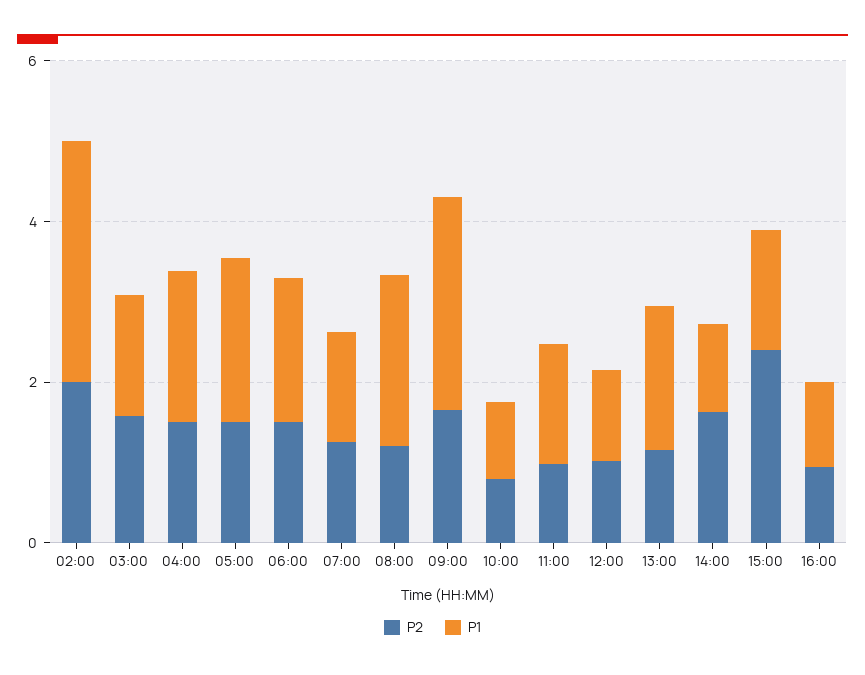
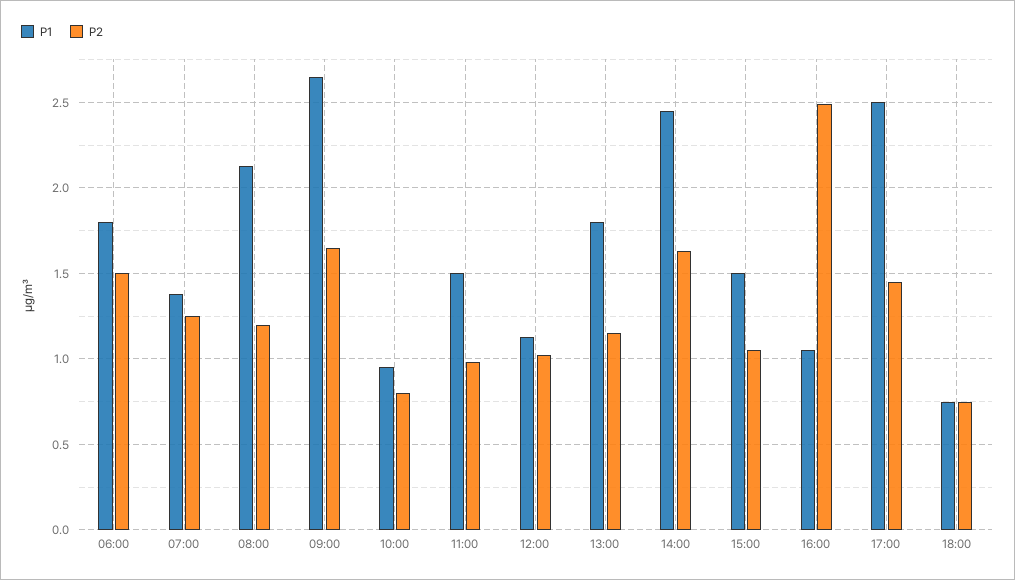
P2, 02:00: 2 -> none
P1, 02:00: 3 -> none
P2, 03:00: 1.5 -> none
P1, 03:00: 1.5 -> none
P2, 04:00: 1.5 -> none
P1, 04:00: 2 -> none
P2, 05:00: 1.5 -> none
P1, 05:00: 2 -> none
P1, 14:00: 1 -> 2.45
P2, 15:00: 2.5 -> 1.05
P2, 16:00: 1 -> 2.5
P1, 17:00: none -> 2.5
P2, 17:00: none -> 1.45
P1, 18:00: none -> 0.75
P2, 18:00: none -> 0.75

